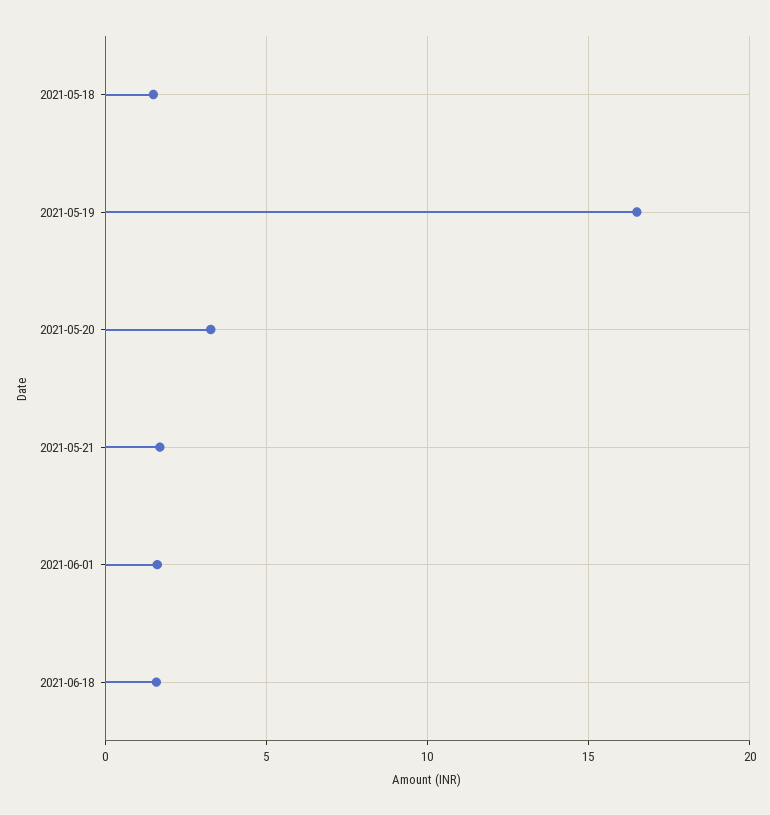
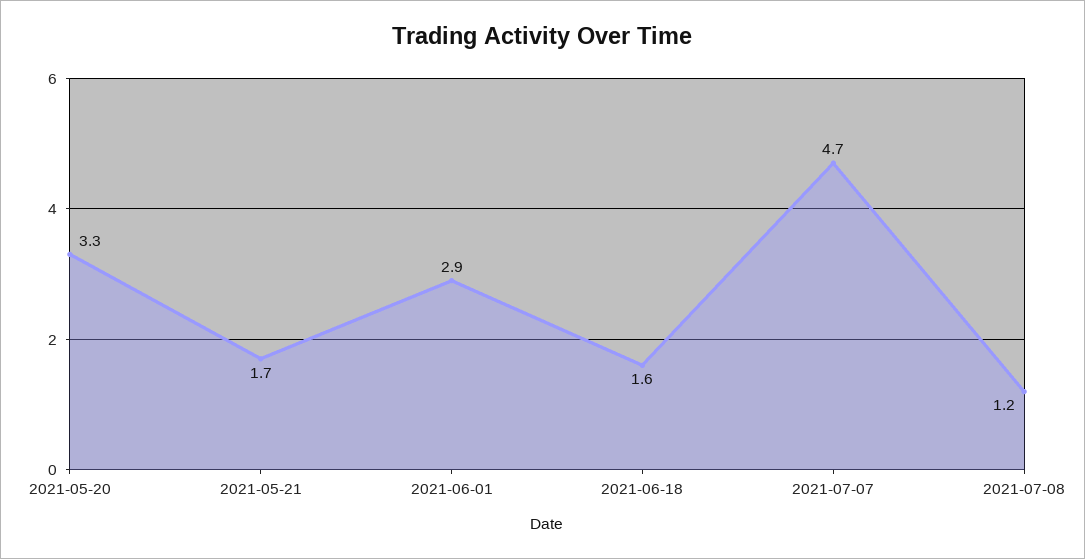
2021-05-18: 1.5 -> none
2021-05-19: 16.5 -> none
2021-06-01: 1.5 -> 2.9
2021-07-07: none -> 4.7
2021-07-08: none -> 1.2

